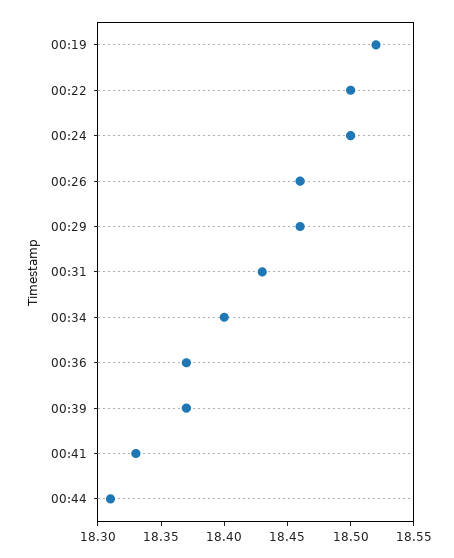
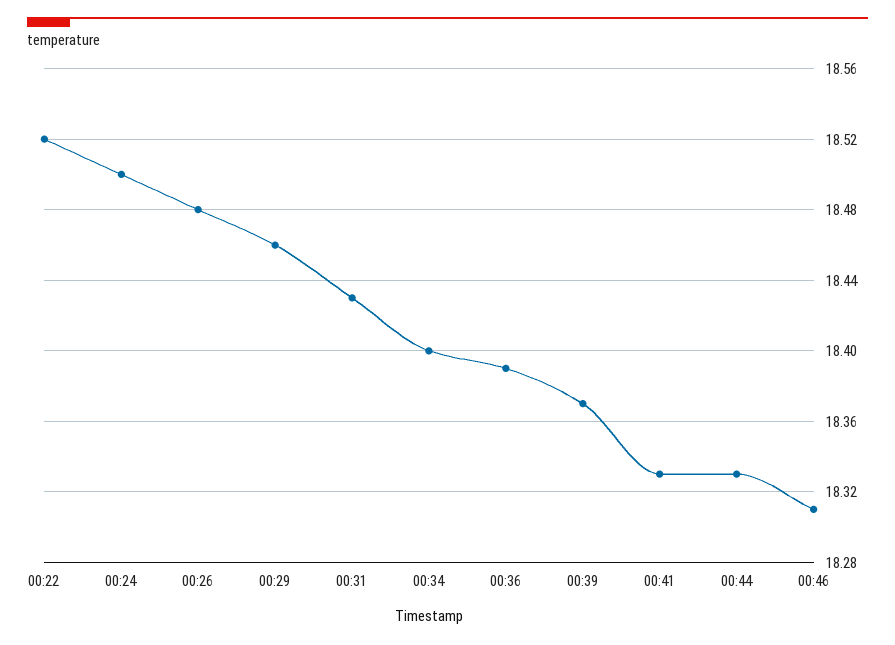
00:19: 18.52 -> none
00:22: 18.5 -> 18.52
00:26: 18.46 -> 18.48
00:36: 18.37 -> 18.39
00:44: 18.31 -> 18.33
00:46: none -> 18.31

